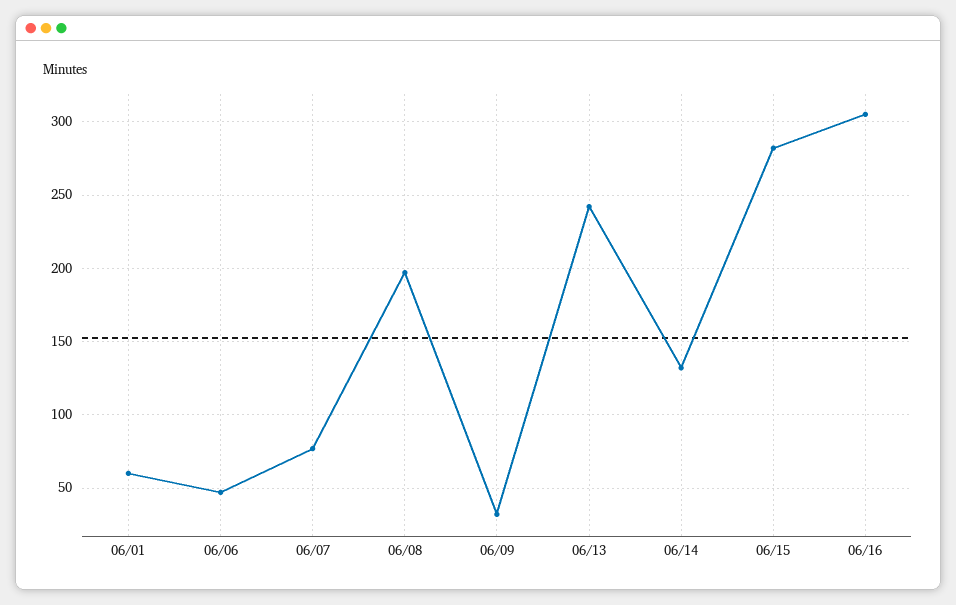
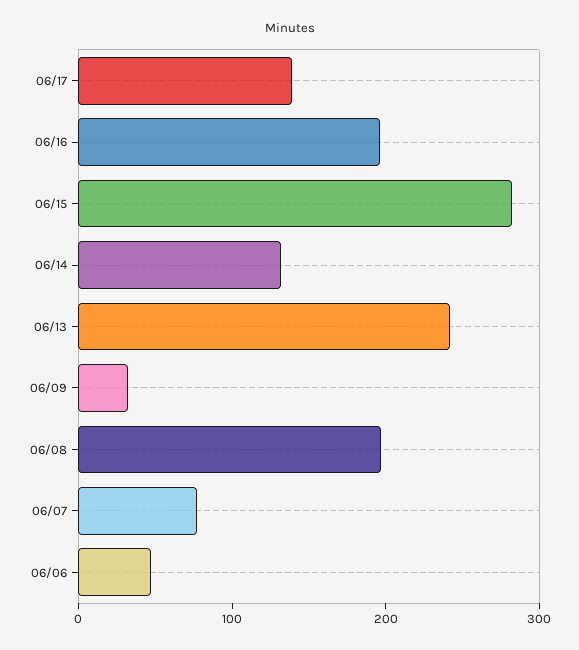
06/01: 60 -> none
06/16: 305 -> 200
06/17: none -> 140

